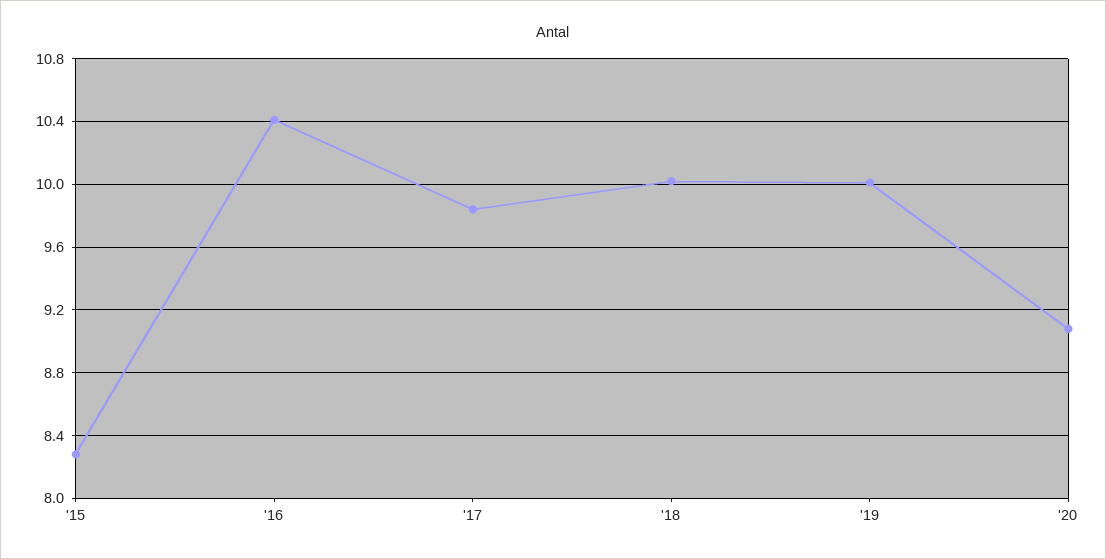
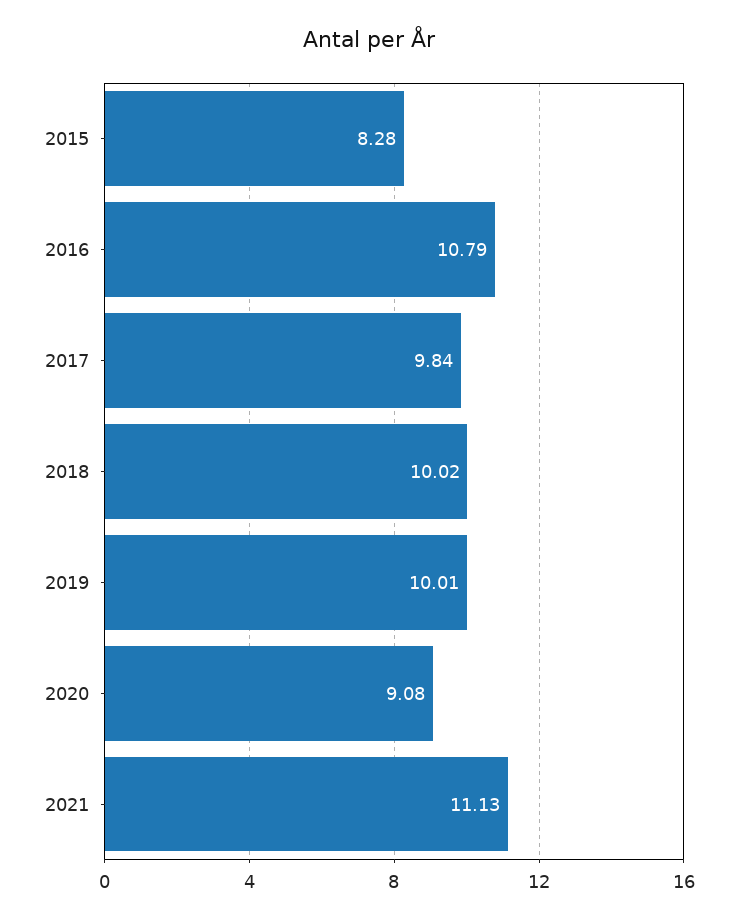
'16: 10.4 -> 10.79
2021: none -> 11.13

